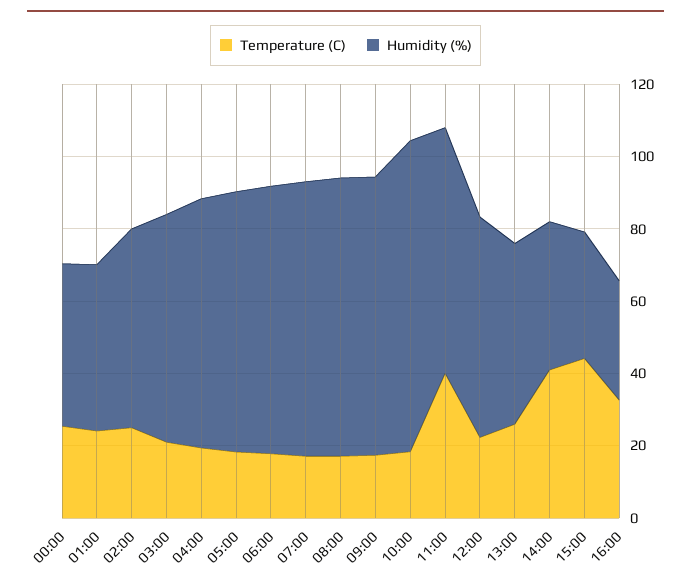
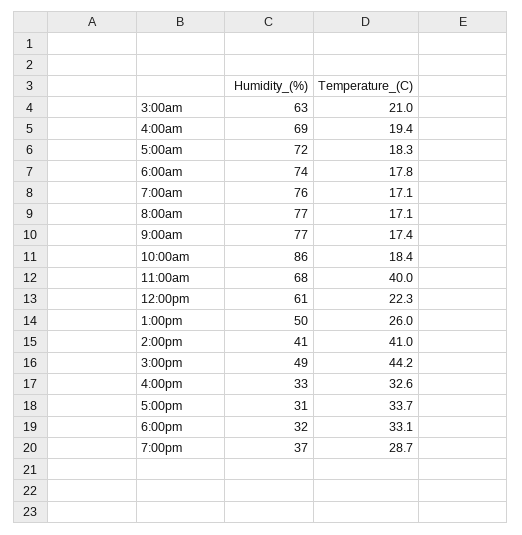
Temperature (C), 00:00: 25 -> none
Humidity (%), 00:00: 45 -> none
Temperature (C), 01:00: 25 -> none
Humidity (%), 01:00: 45 -> none
Temperature (C), 02:00: 25 -> none
Humidity (%), 02:00: 55 -> none
Humidity (%), 15:00: 35 -> 49
Humidity (%), 5:00pm: none -> 31
Temperature (C), 5:00pm: none -> 33.7
Humidity (%), 6:00pm: none -> 32
Temperature (C), 6:00pm: none -> 33.1
Humidity (%), 7:00pm: none -> 37
Temperature (C), 7:00pm: none -> 28.7

